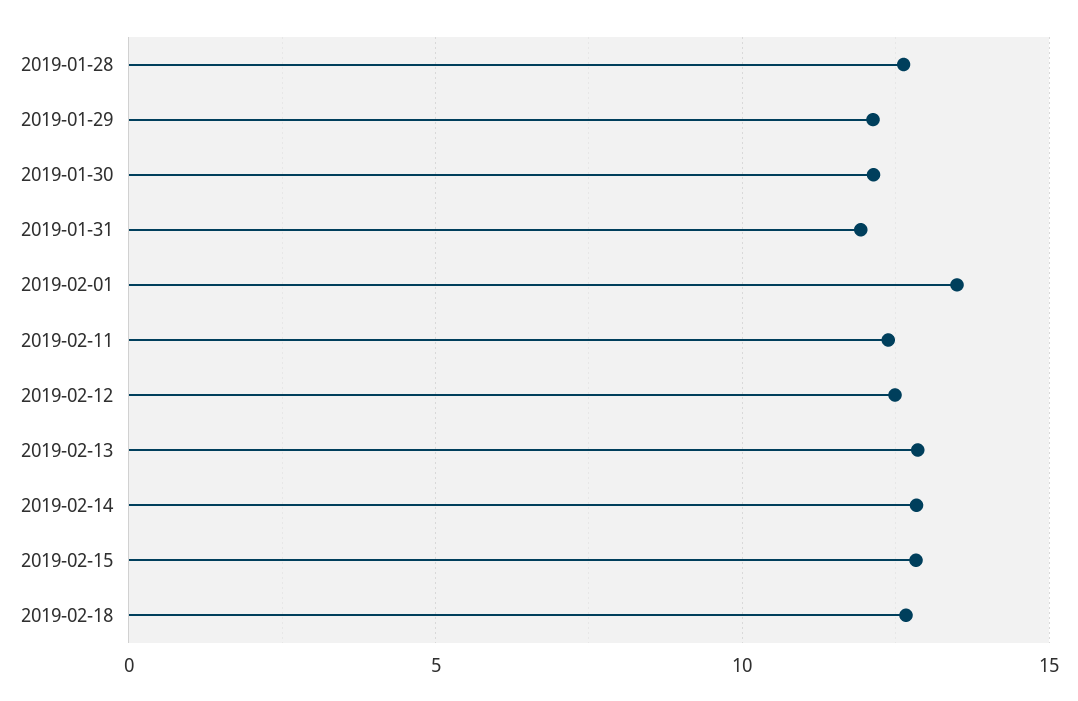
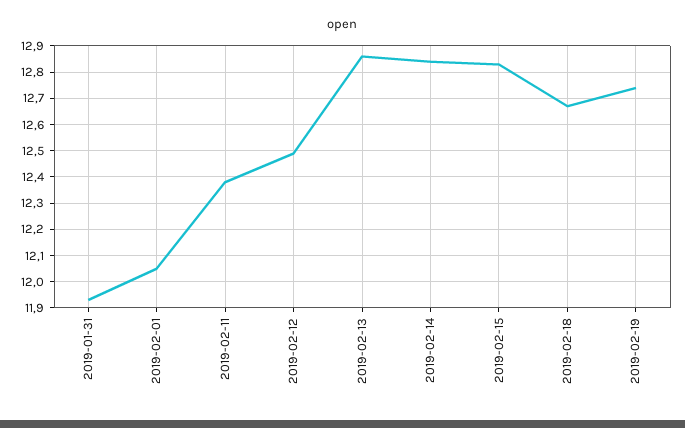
2019-01-28: 12.5 -> none
2019-01-29: 12 -> none
2019-01-30: 12 -> none
2019-02-01: 13.5 -> 12.05
2019-02-19: none -> 12.75

